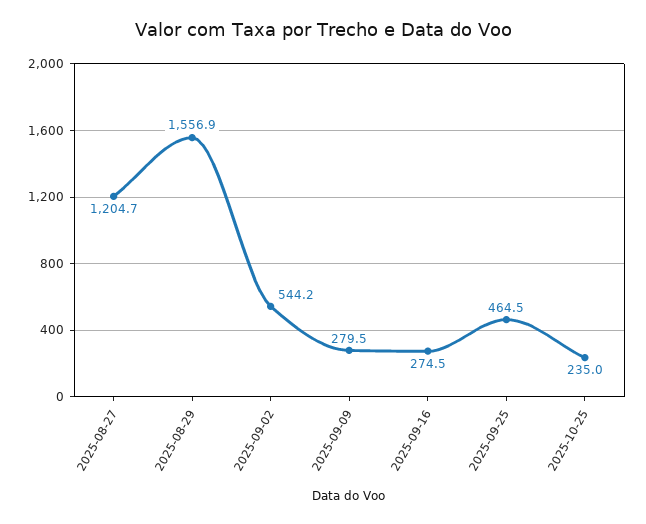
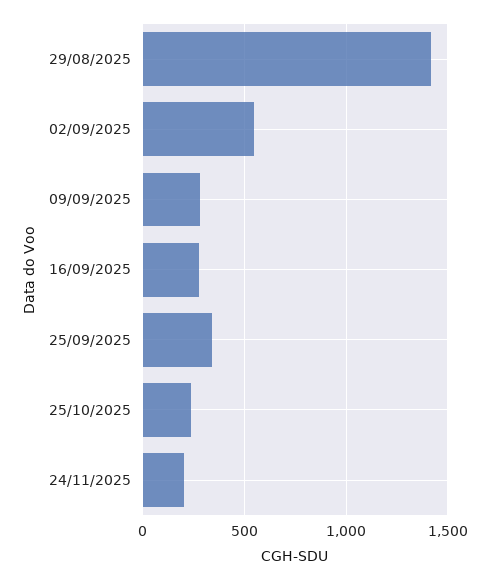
2025-08-27: 1204.7 -> none
2025-08-29: 1556.9 -> 1400
2025-09-25: 464.5 -> 350
24/11/2025: none -> 200

